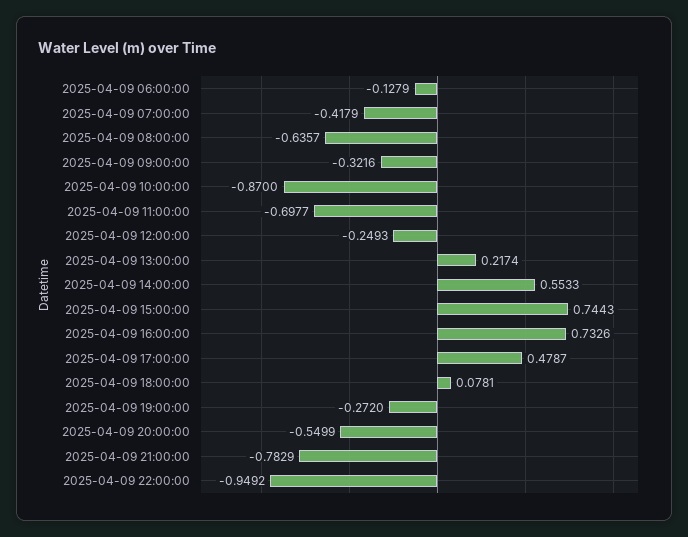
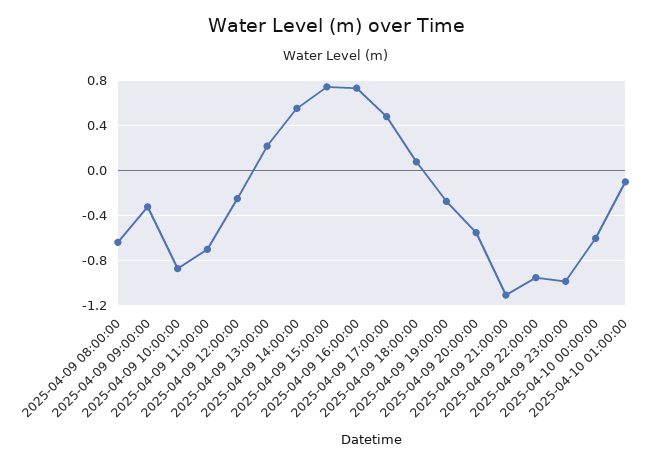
2025-04-09 06:00:00: -0.1279 -> none
2025-04-09 07:00:00: -0.4179 -> none
2025-04-09 21:00:00: -0.7829 -> -1.1
2025-04-09 23:00:00: none -> -1
2025-04-10 00:00:00: none -> -0.6
2025-04-10 01:00:00: none -> -0.1

